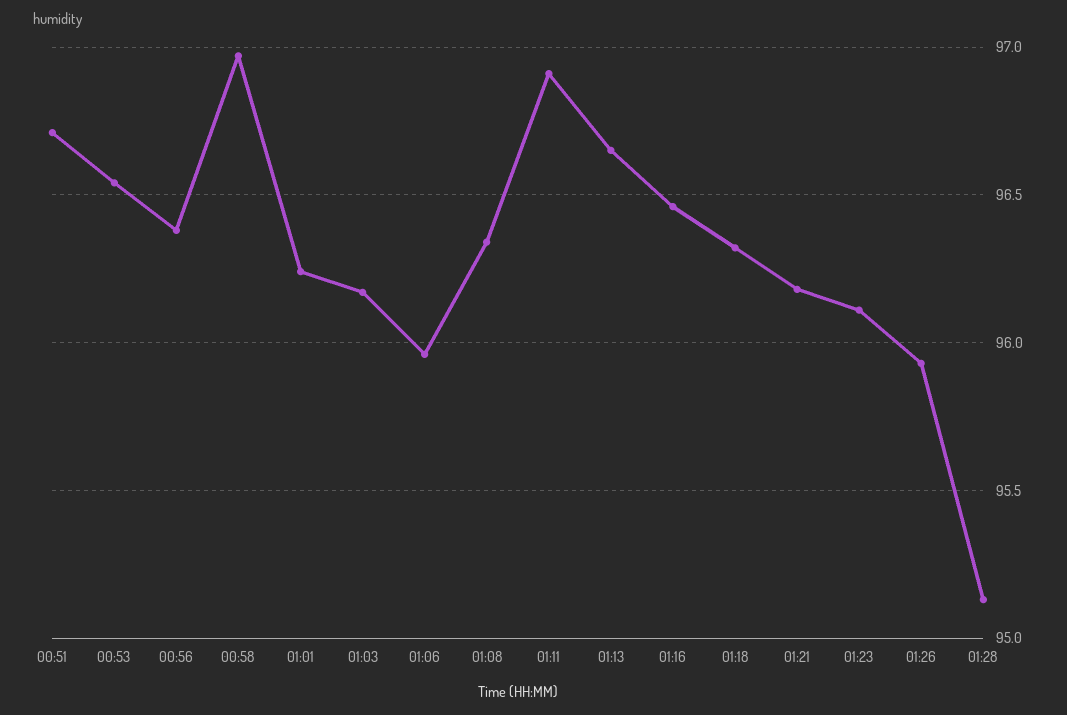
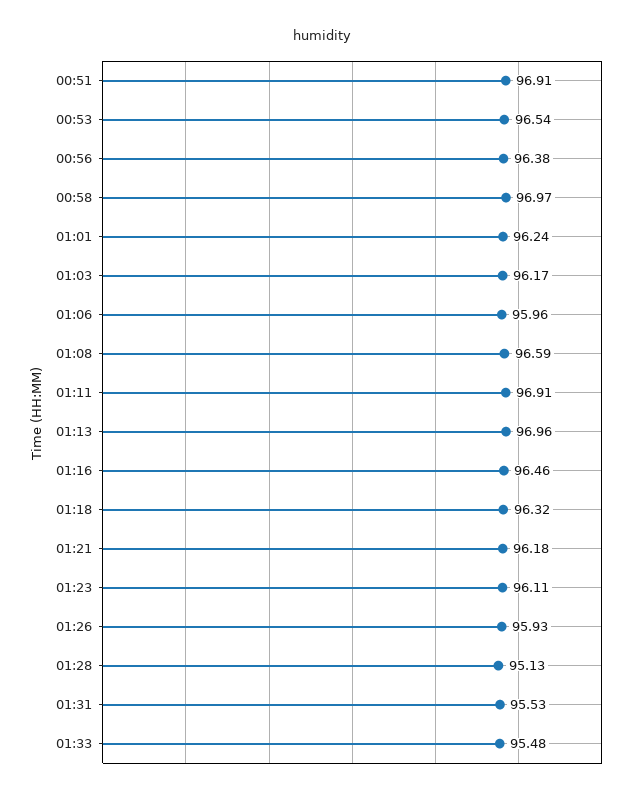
00:51: 96.7 -> 96.91
01:08: 96.35 -> 96.59
01:13: 96.65 -> 96.96
01:31: none -> 95.53
01:33: none -> 95.48

